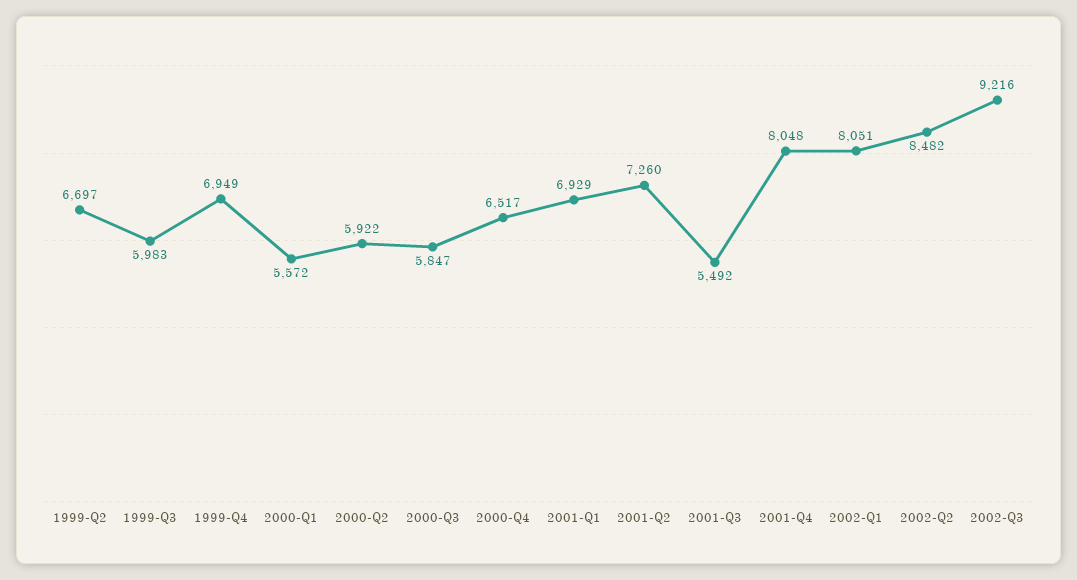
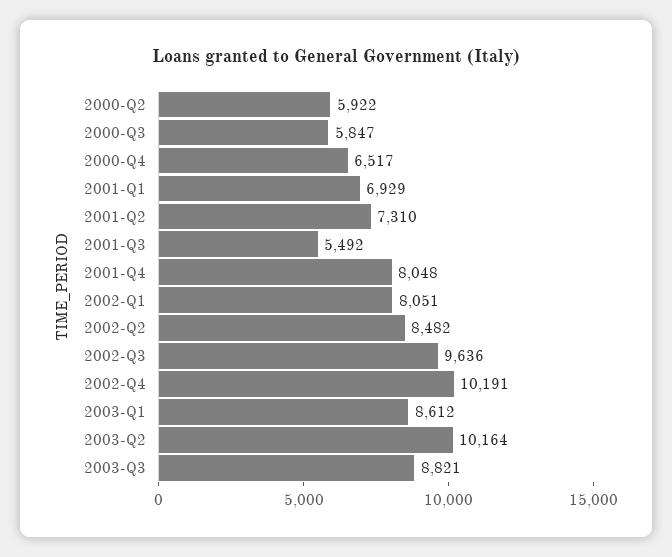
1999-Q2: 6697 -> none
1999-Q3: 5983 -> none
1999-Q4: 6949 -> none
2000-Q1: 5572 -> none
2001-Q2: 7260 -> 7310
2002-Q3: 9216 -> 9636
2002-Q4: none -> 10191
2003-Q1: none -> 8612
2003-Q2: none -> 10164
2003-Q3: none -> 8821

